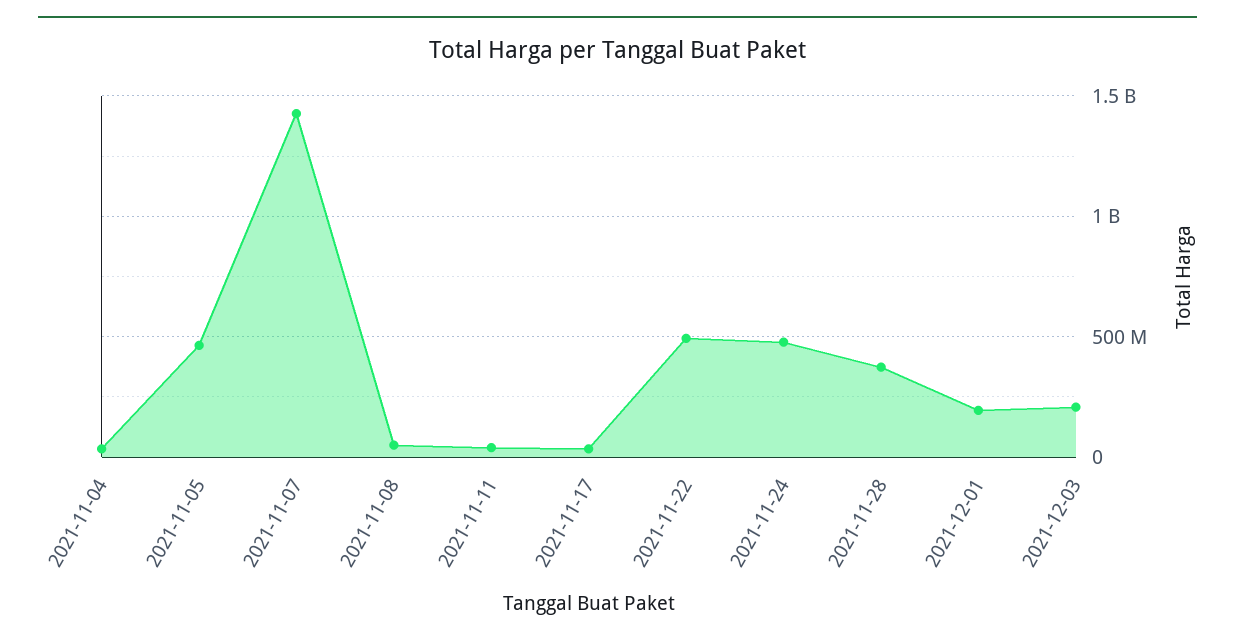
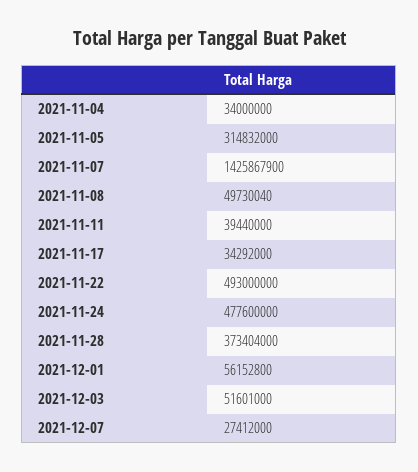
2021-11-05: 450000000 -> 314832000
2021-12-01: 200000000 -> 56152800
2021-12-03: 200000000 -> 51601000
2021-12-07: none -> 27412000

